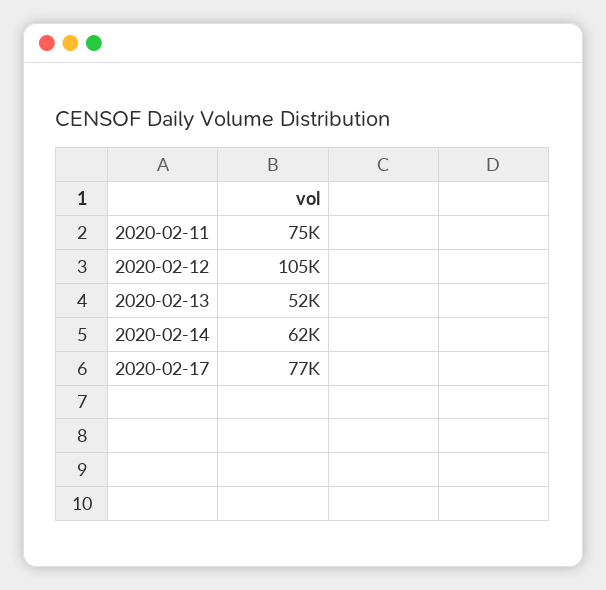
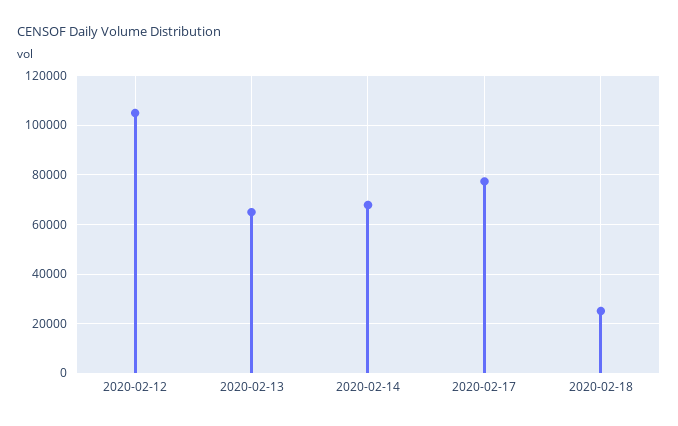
2020-02-11: 75000 -> none
2020-02-13: 52000 -> 65000
2020-02-14: 62000 -> 67500
2020-02-18: none -> 25000

